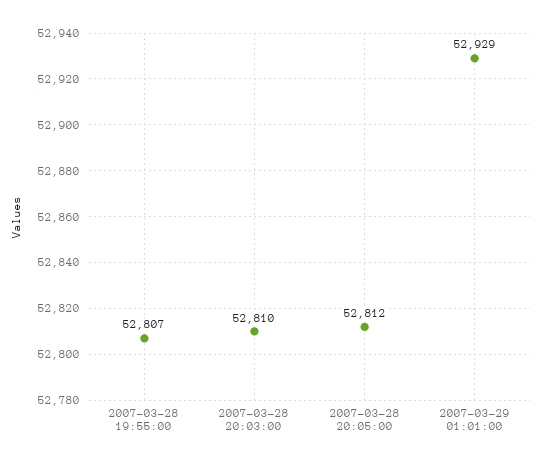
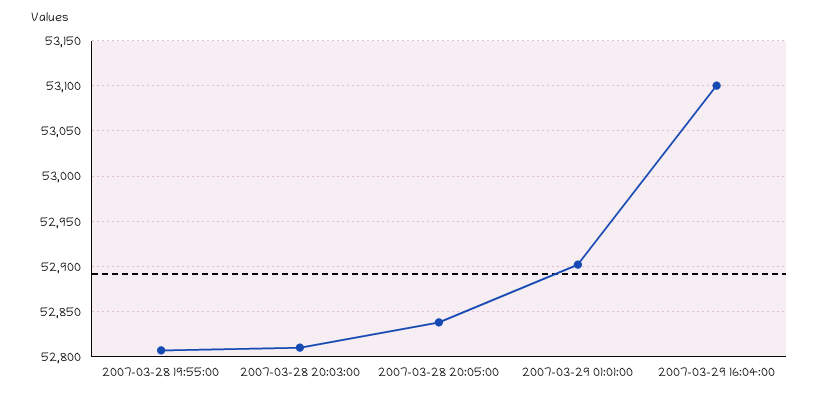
2007-03-28 20:05:00: 52812 -> 52840
2007-03-29 01:01:00: 52929 -> 52900
2007-03-29 16:04:00: none -> 53100

